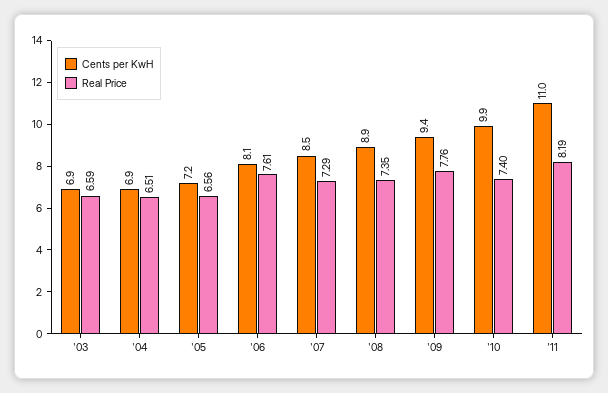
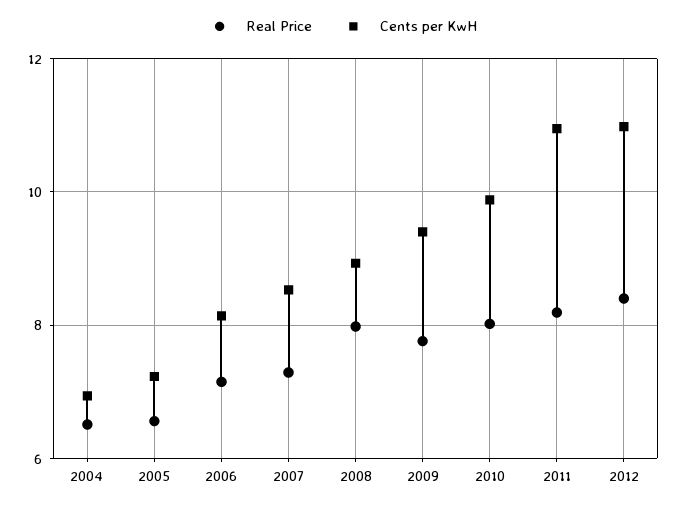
Cents per KwH, '03: 6.9 -> none
Real Price, '03: 6.59 -> none
Real Price, '06: 7.61 -> 7.2
Real Price, '08: 7.35 -> 8
Real Price, '10: 7.4 -> 8
Real Price, 2012: none -> 8.4
Cents per KwH, 2012: none -> 11

